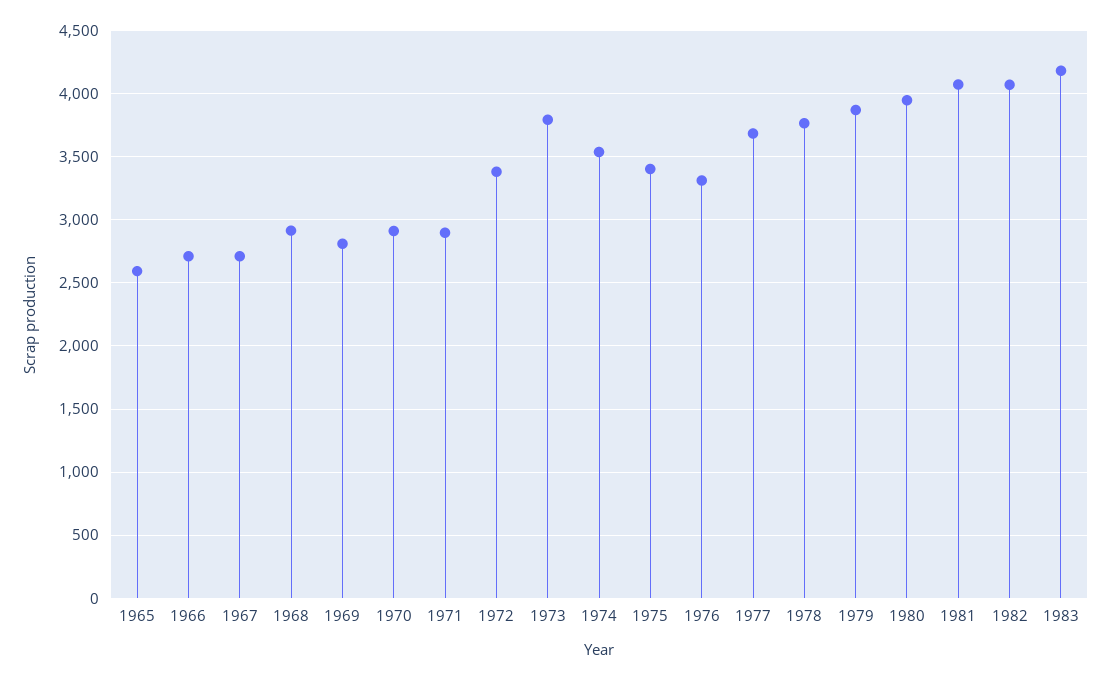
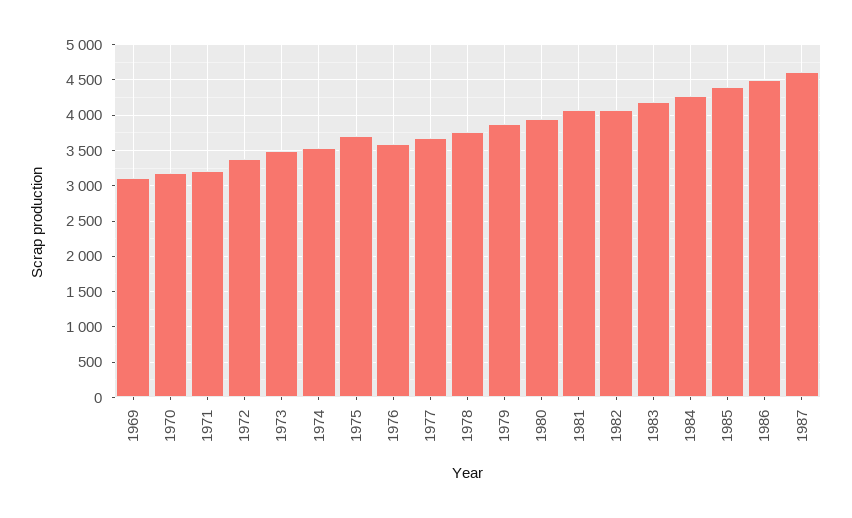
1965: 2600 -> none
1966: 2700 -> none
1967: 2700 -> none
1968: 2900 -> none
1969: 2800 -> 3100
1970: 2900 -> 3200
1971: 2900 -> 3200
1973: 3800 -> 3500
1975: 3400 -> 3700
1976: 3300 -> 3600
1984: none -> 4300
1985: none -> 4400
1986: none -> 4500
1987: none -> 4600

